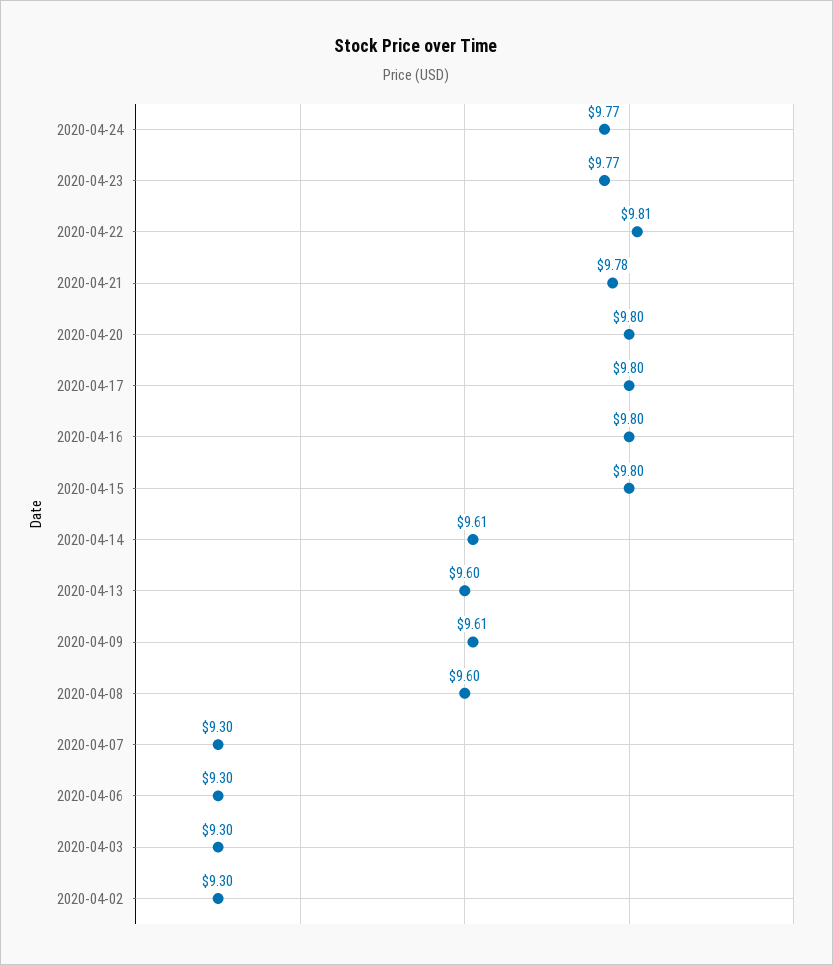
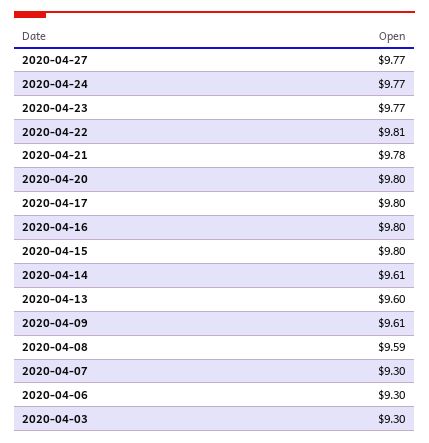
2020-04-08: 9.6 -> 9.59
2020-04-02: 9.3 -> none
2020-04-27: none -> 9.77

